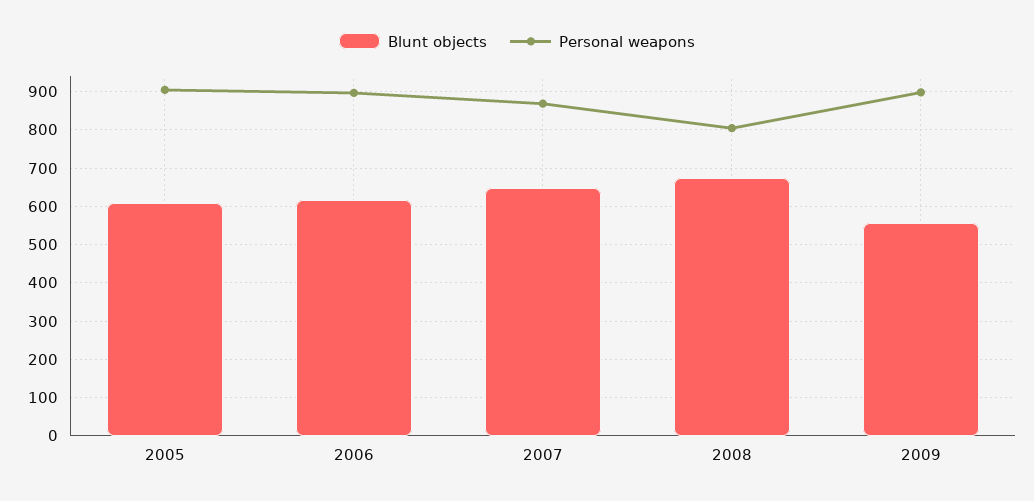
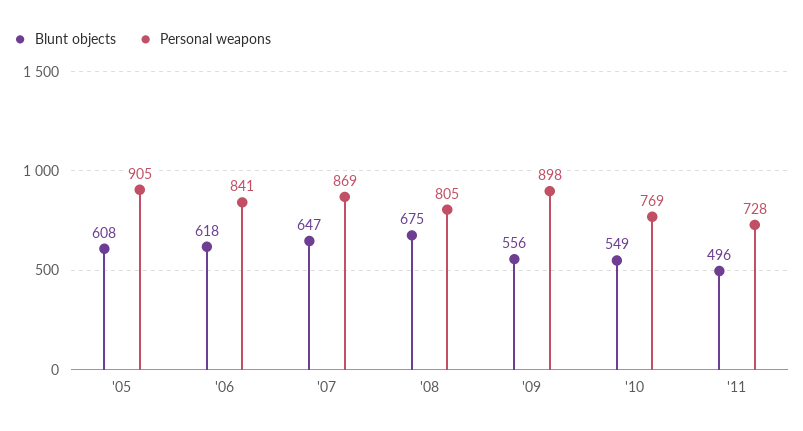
Personal weapons, 2006: 900 -> 841
Blunt objects, '10: none -> 549
Personal weapons, '10: none -> 769
Blunt objects, '11: none -> 496
Personal weapons, '11: none -> 728

